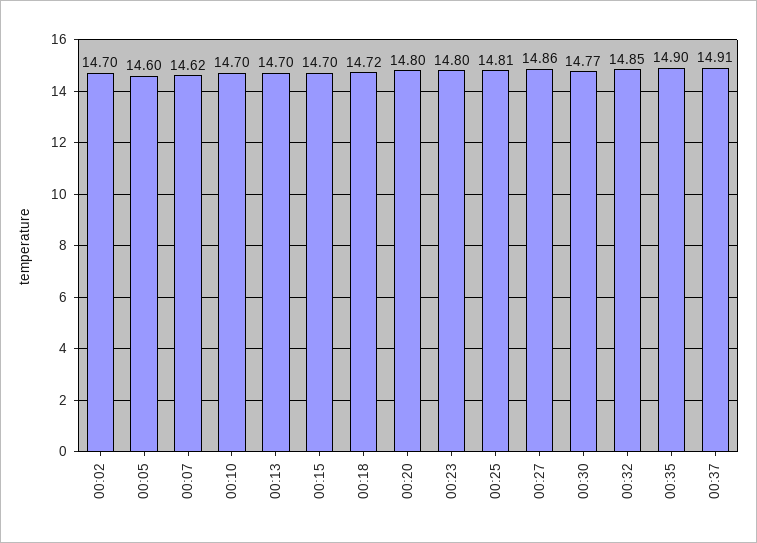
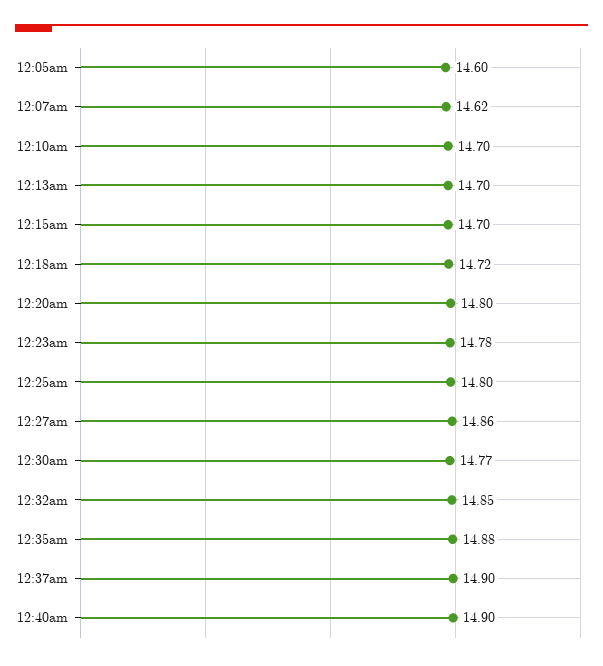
00:02: 14.7 -> none
00:23: 14.8 -> 14.78
00:25: 14.81 -> 14.8
00:35: 14.9 -> 14.88
00:37: 14.91 -> 14.9
12:40am: none -> 14.9

